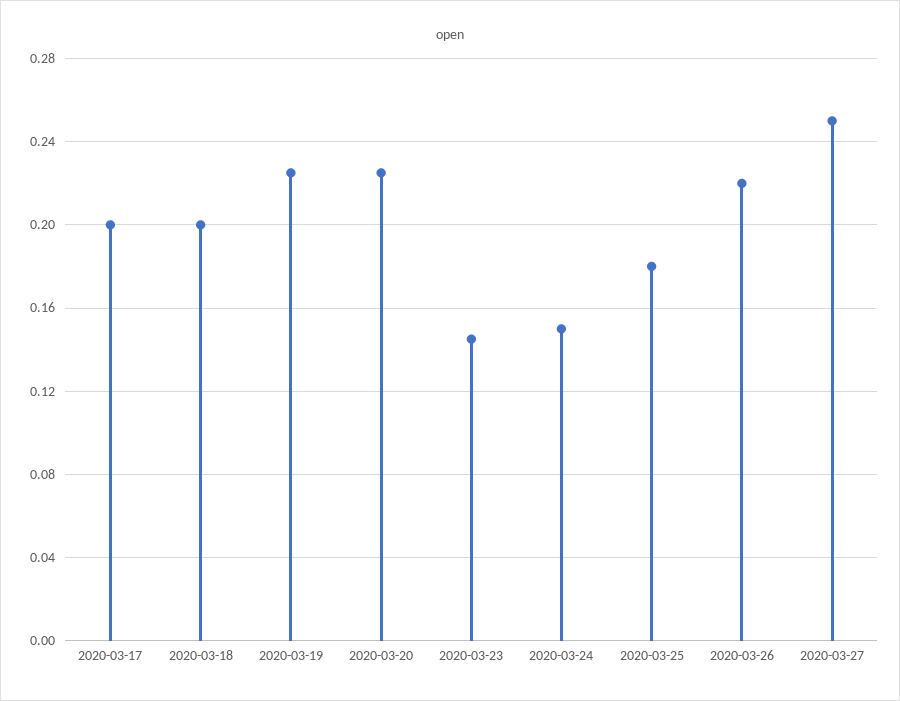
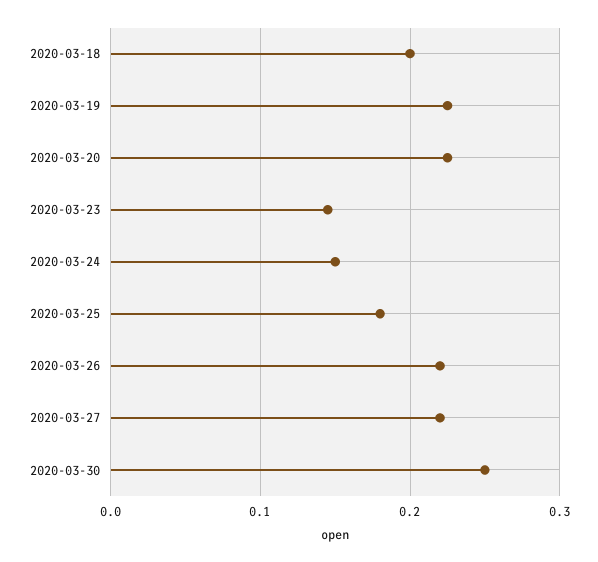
2020-03-17: 0.2 -> none
2020-03-27: 0.25 -> 0.22
2020-03-30: none -> 0.25

